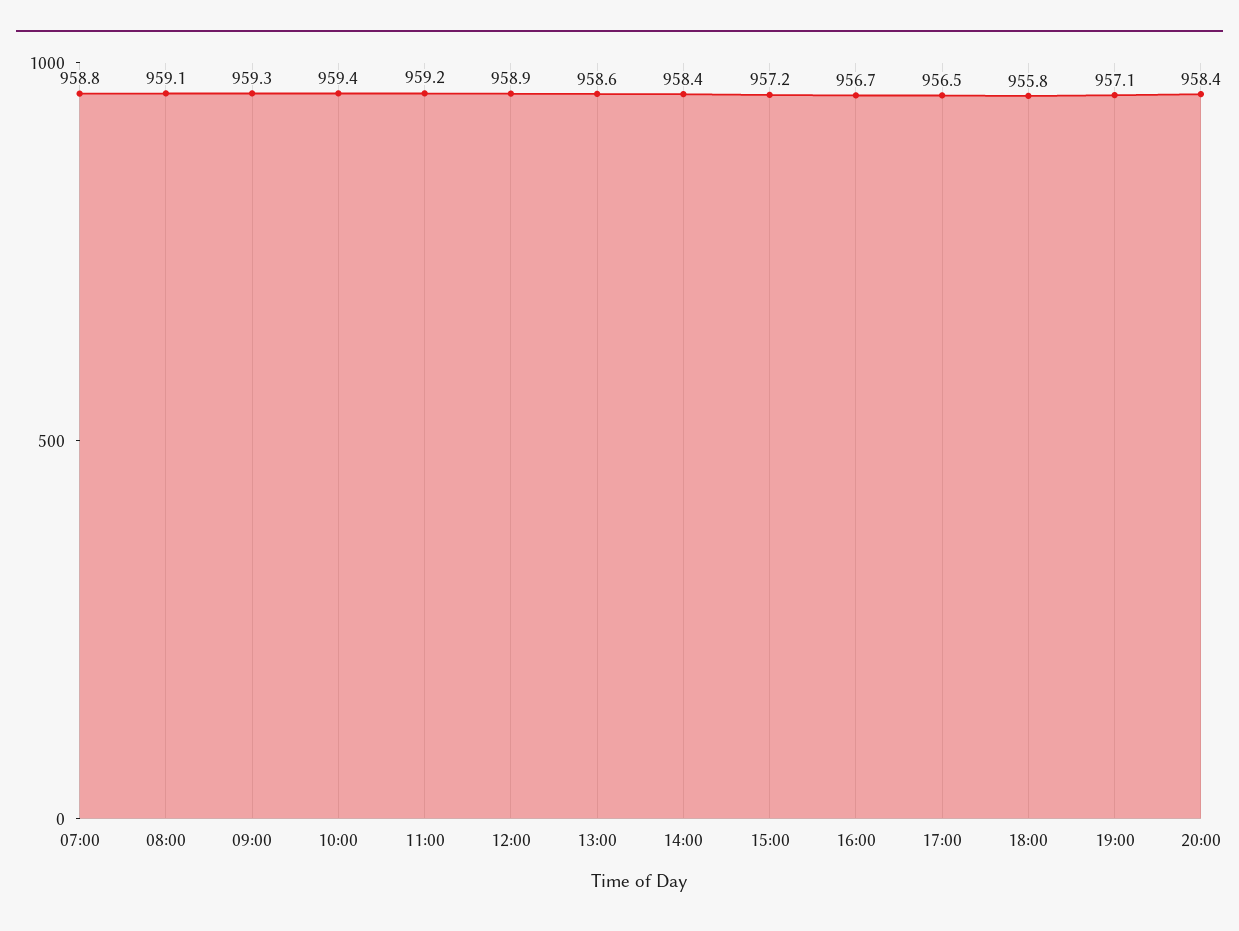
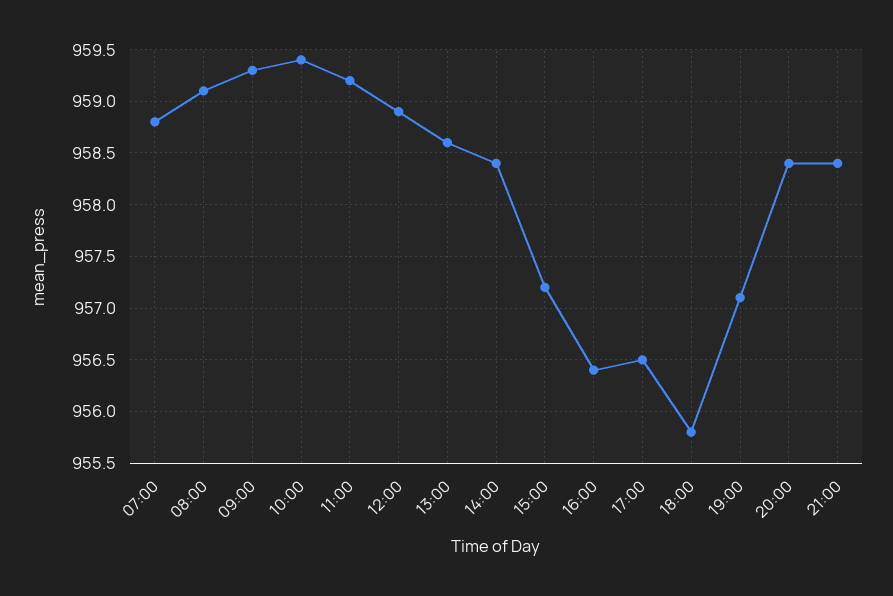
16:00: 956.7 -> 956.4
21:00: none -> 958.4

